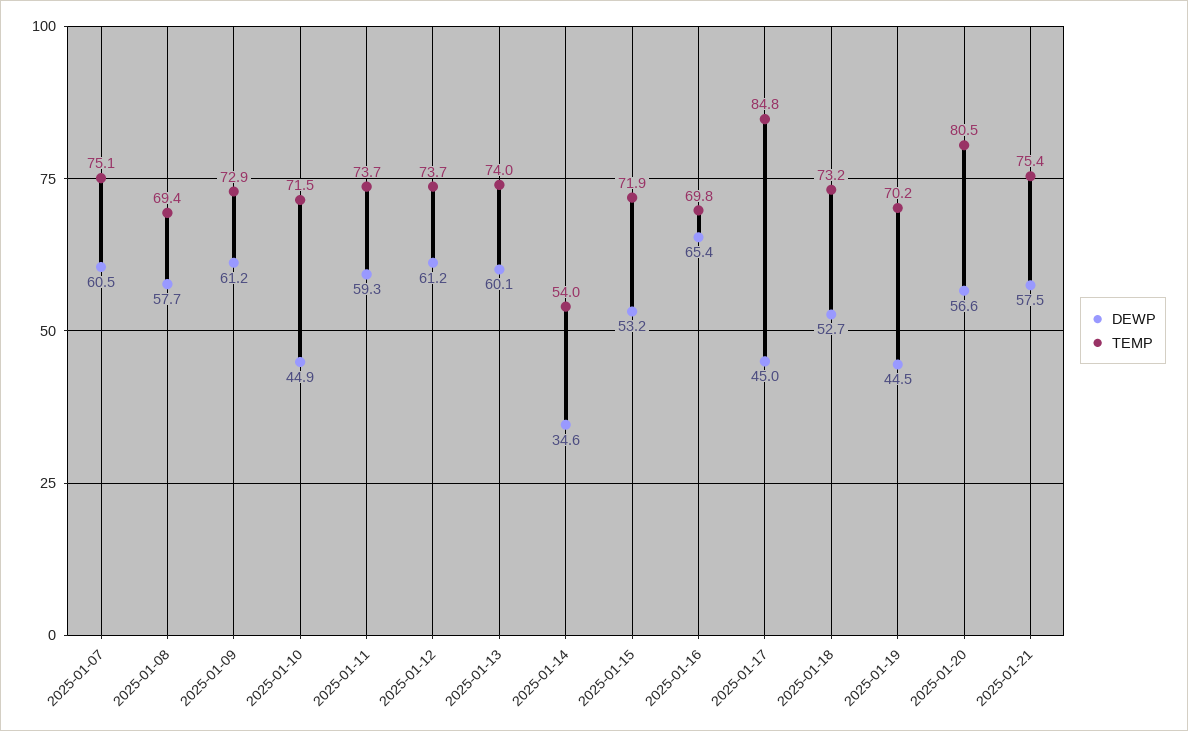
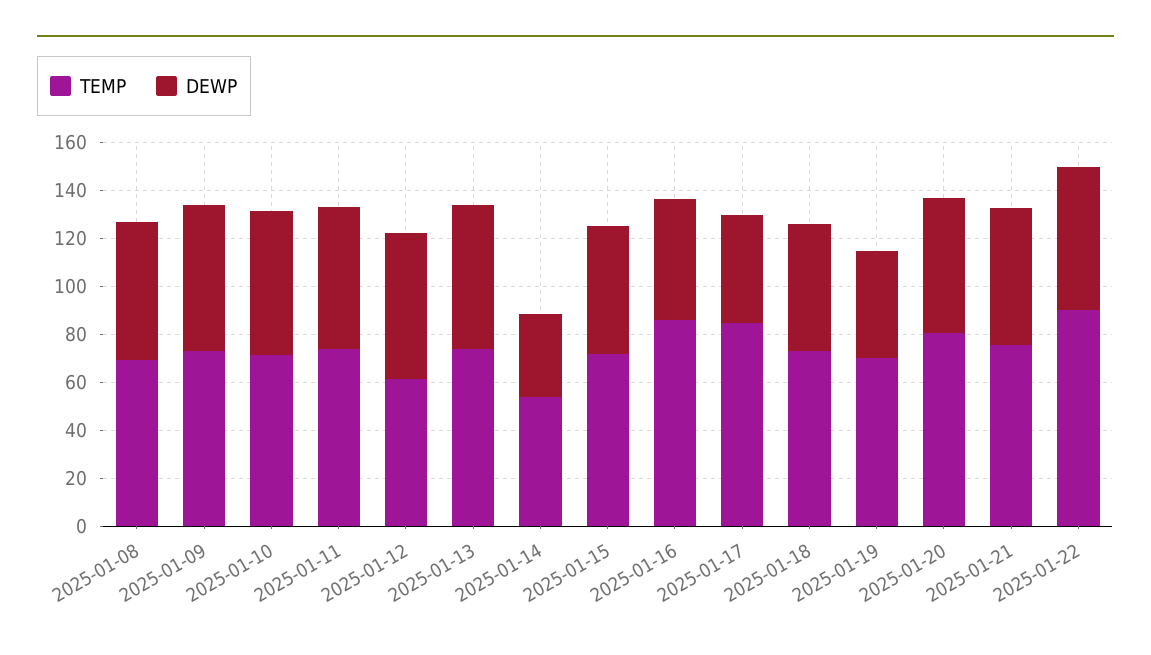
DEWP, 2025-01-07: 60.5 -> none
TEMP, 2025-01-07: 75.1 -> none
DEWP, 2025-01-10: 44.9 -> 60
TEMP, 2025-01-12: 73.7 -> 60
DEWP, 2025-01-16: 65.4 -> 50
TEMP, 2025-01-16: 69.8 -> 85
TEMP, 2025-01-22: none -> 90
DEWP, 2025-01-22: none -> 60

